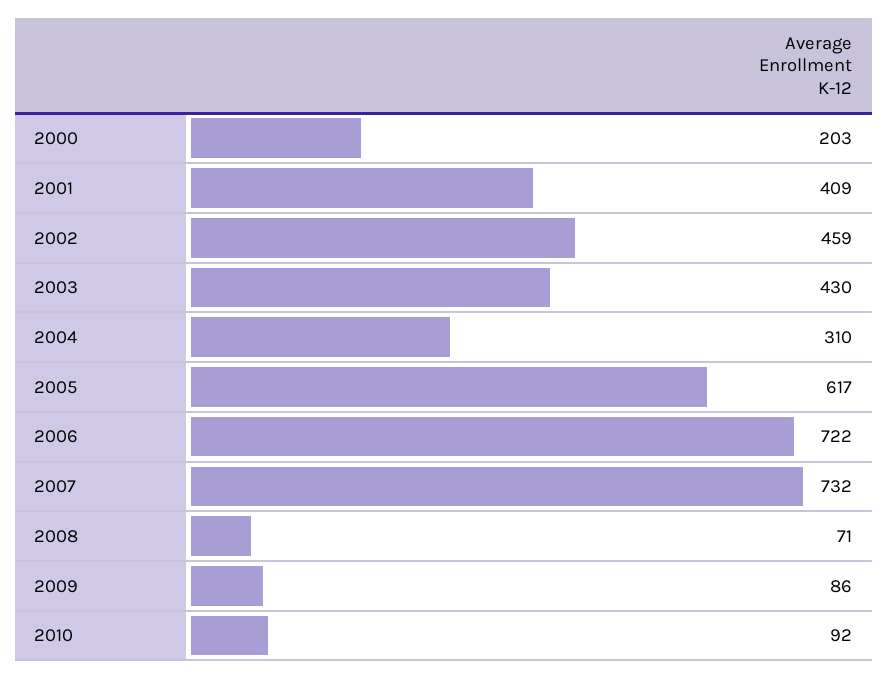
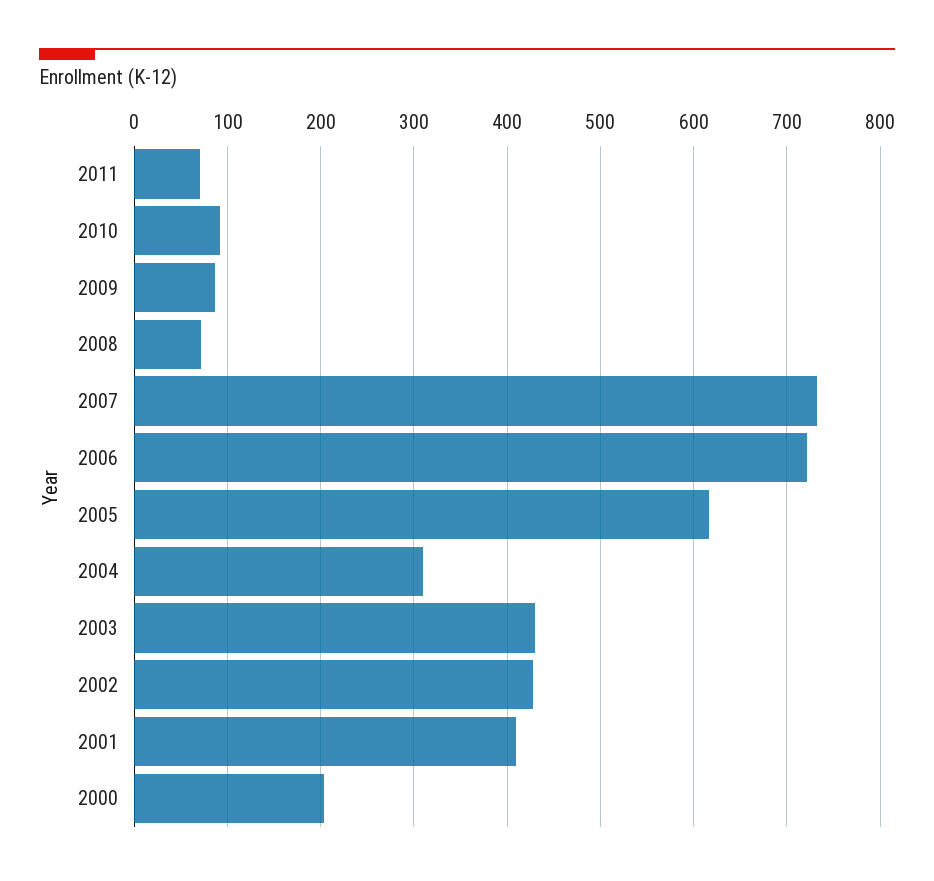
2002: 459 -> 430
2011: none -> 70

